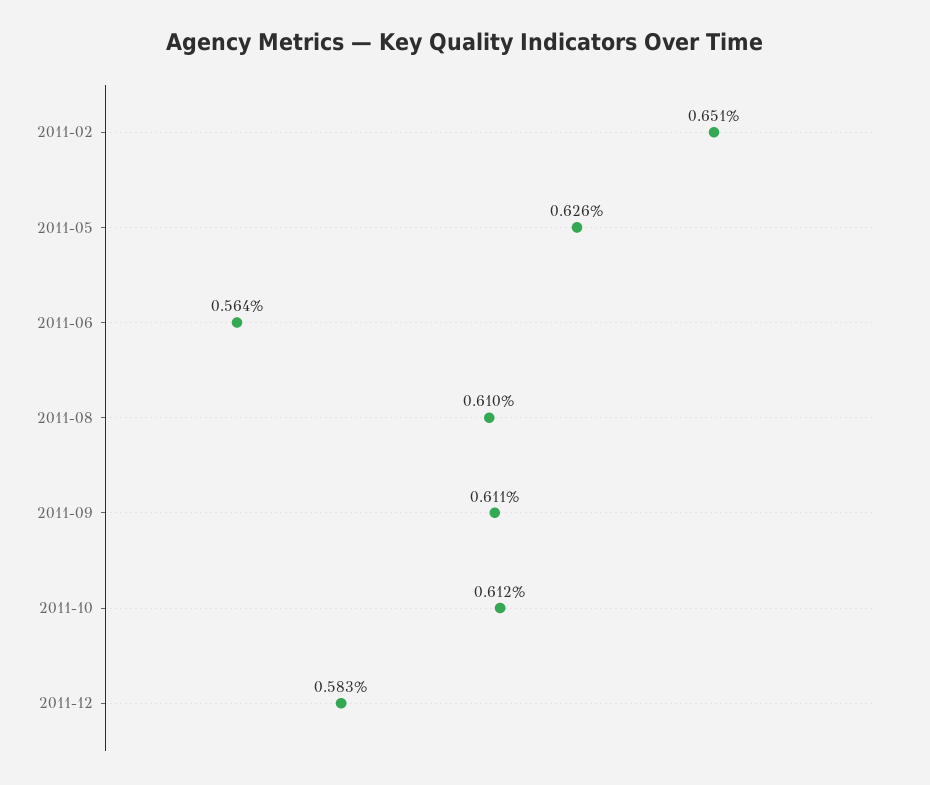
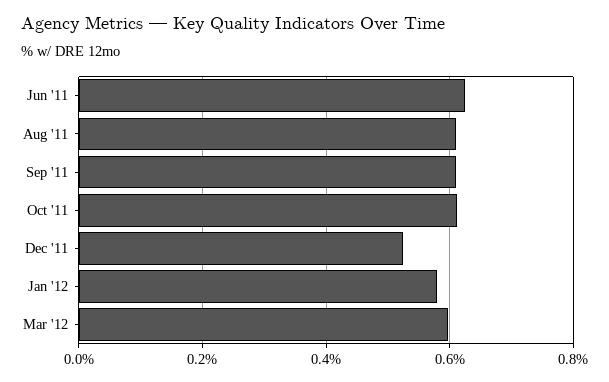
2011-02: 0.651 -> none
2011-05: 0.626 -> none
2011-06: 0.564 -> 0.62
2011-12: 0.583 -> 0.52
Jan '12: none -> 0.58
Mar '12: none -> 0.6

